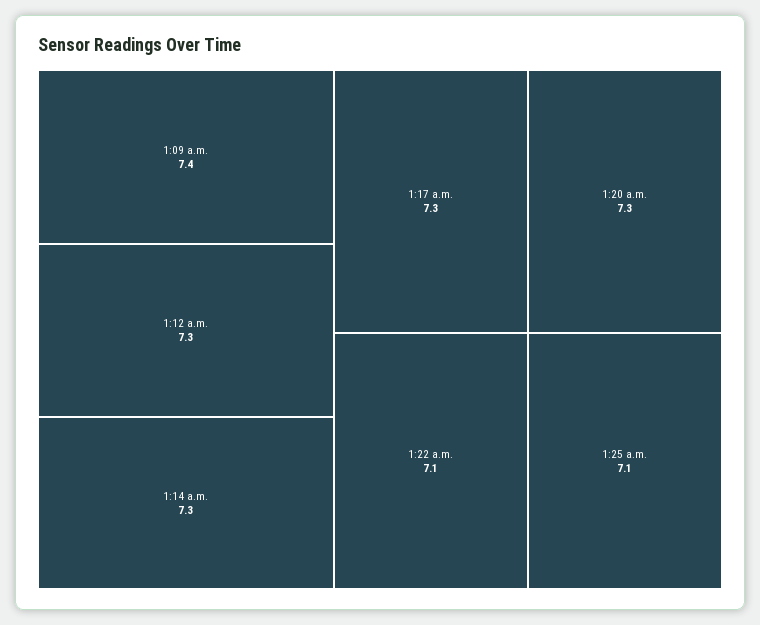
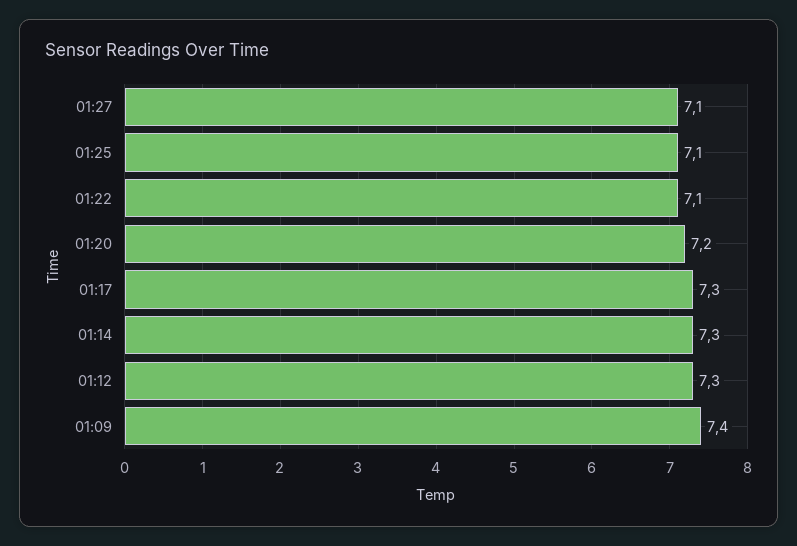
1:20 a.m.: 7.3 -> 7.2
01:27: none -> 7.1

